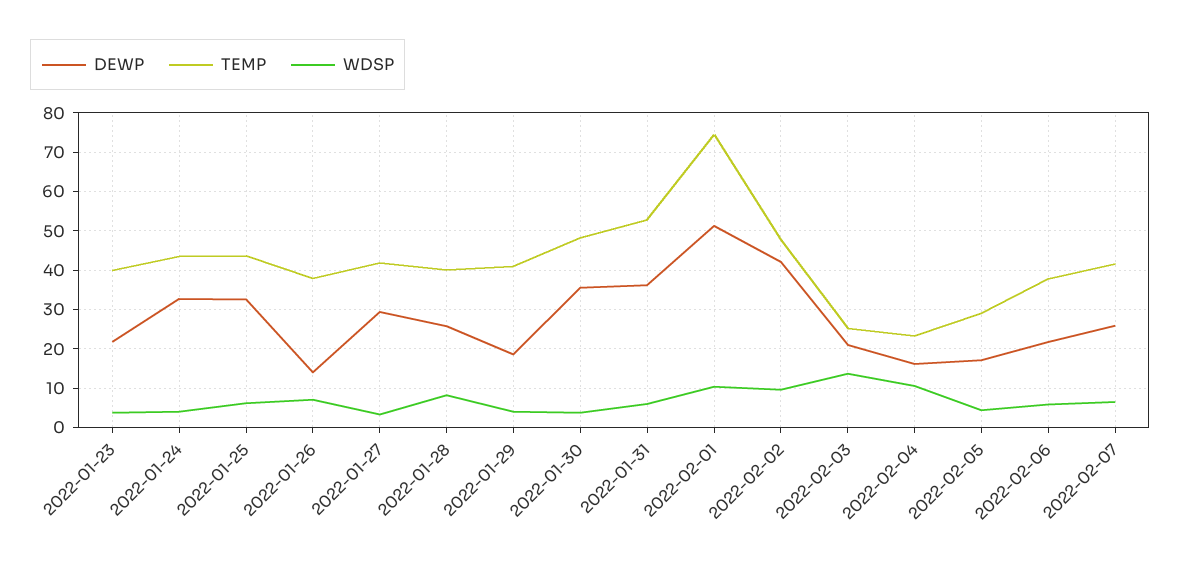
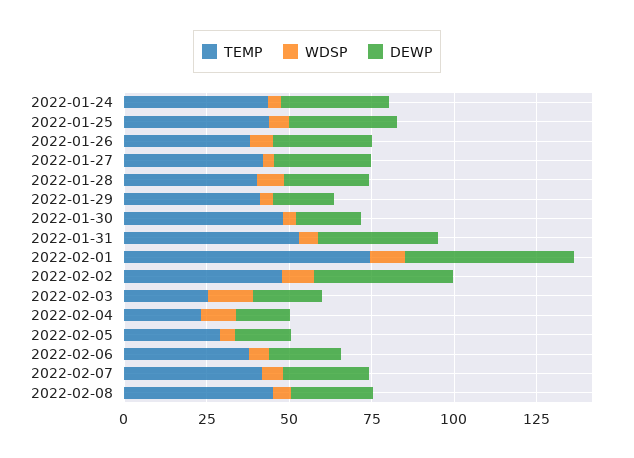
DEWP, 2022-01-23: 22 -> none
TEMP, 2022-01-23: 40 -> none
WDSP, 2022-01-23: 4 -> none
DEWP, 2022-01-26: 14 -> 30
DEWP, 2022-01-30: 36 -> 20
TEMP, 2022-02-08: none -> 45
WDSP, 2022-02-08: none -> 5
DEWP, 2022-02-08: none -> 25

